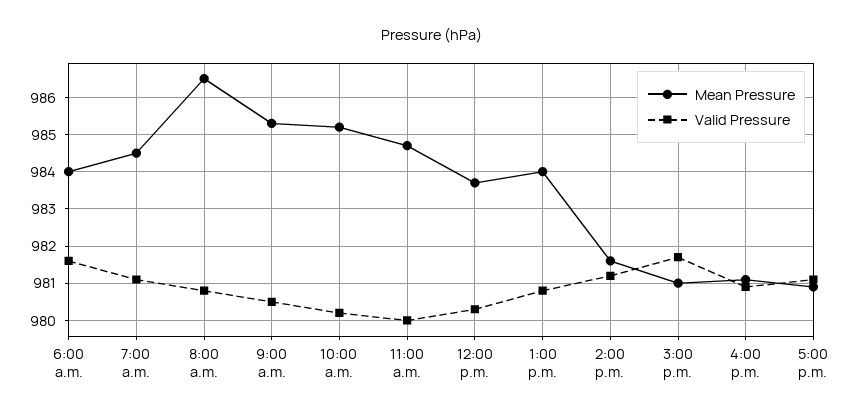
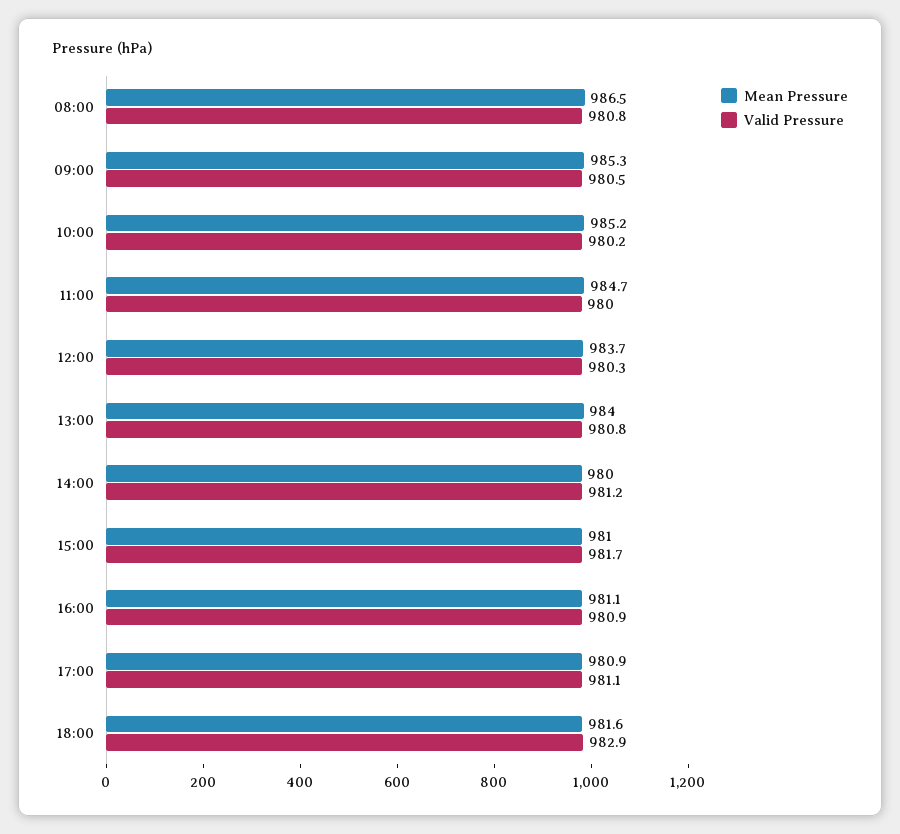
Mean Pressure, 6:00 a.m.: 984 -> none
Valid Pressure, 6:00 a.m.: 981.5 -> none
Mean Pressure, 7:00 a.m.: 984.5 -> none
Valid Pressure, 7:00 a.m.: 981 -> none
Mean Pressure, 2:00 p.m.: 981.5 -> 980
Mean Pressure, 18:00: none -> 981.6
Valid Pressure, 18:00: none -> 982.9

